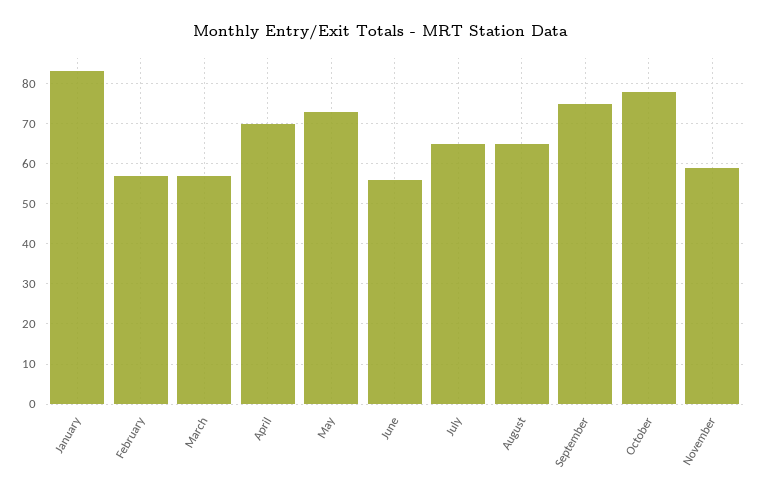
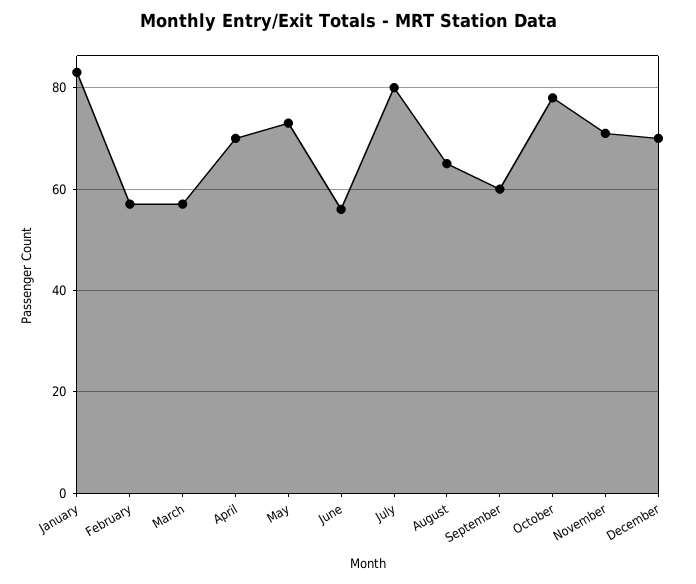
July: 65 -> 80
September: 75 -> 60
November: 60 -> 70
December: none -> 70

